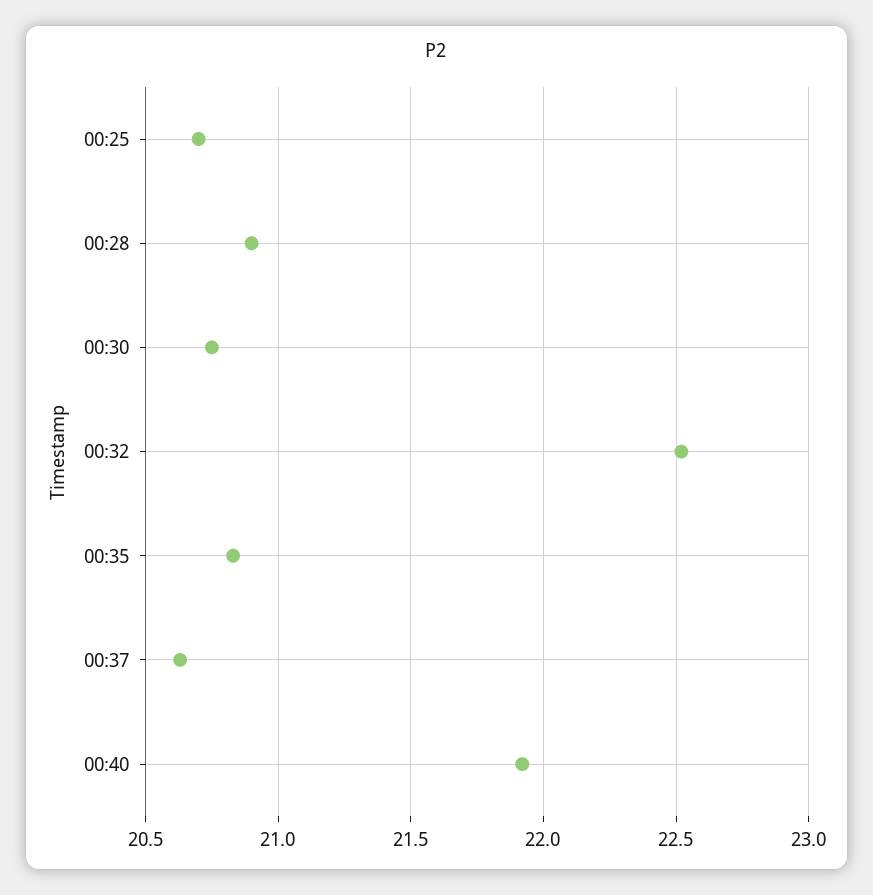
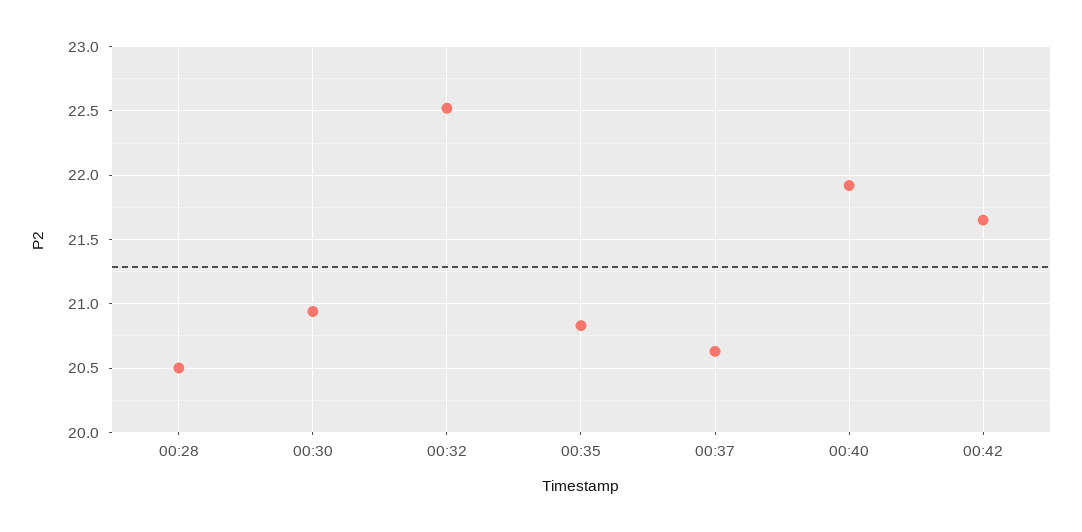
00:25: 20.7 -> none
00:28: 20.9 -> 20.5
00:30: 20.75 -> 20.95
00:42: none -> 21.65

